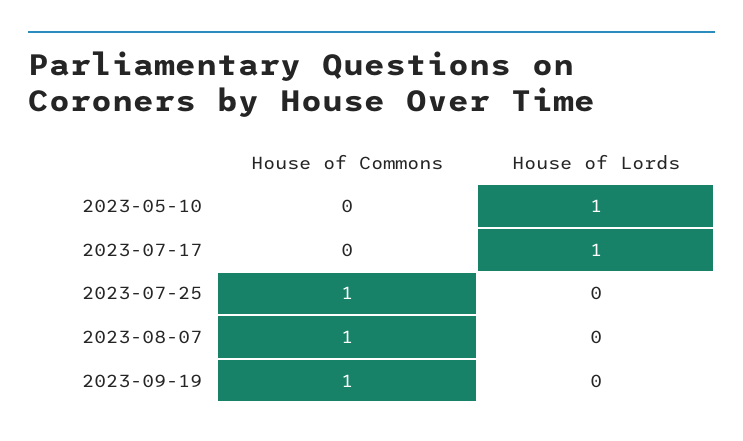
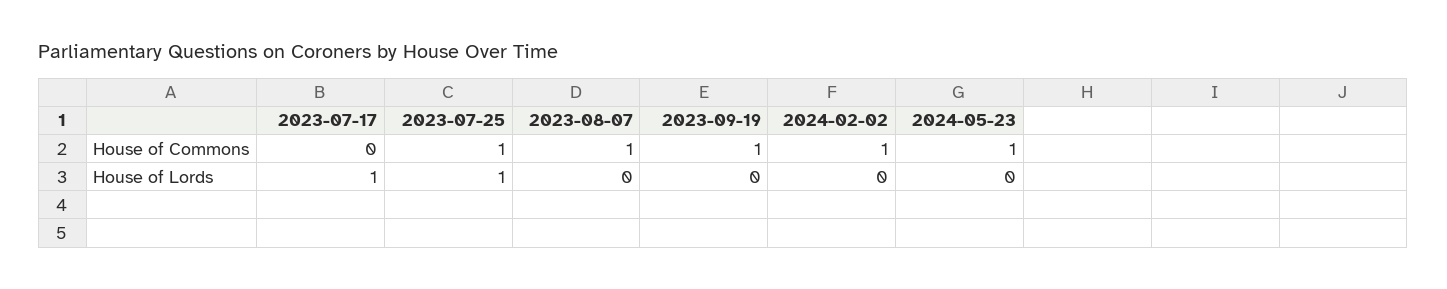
House of Commons, 2023-05-10: 0 -> none
House of Lords, 2023-05-10: 1 -> none
House of Lords, 2023-07-25: 0 -> 1
House of Commons, 2024-02-02: none -> 1
House of Commons, 2024-05-23: none -> 1
House of Lords, 2024-02-02: none -> 0
House of Lords, 2024-05-23: none -> 0

